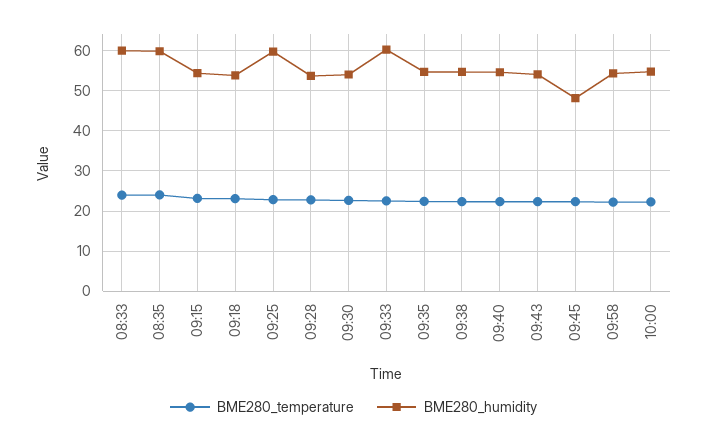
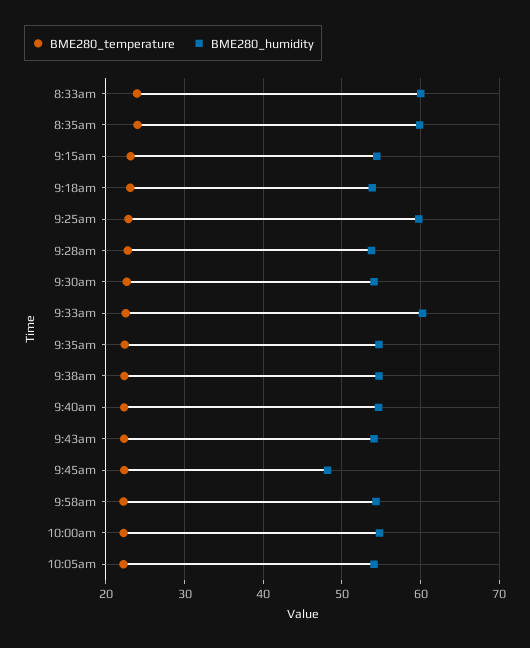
BME280_temperature, 10:05am: none -> 22
BME280_humidity, 10:05am: none -> 54

